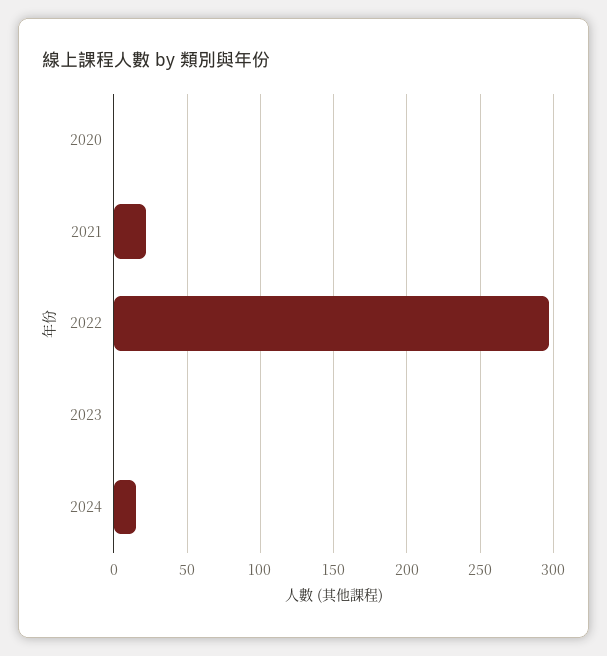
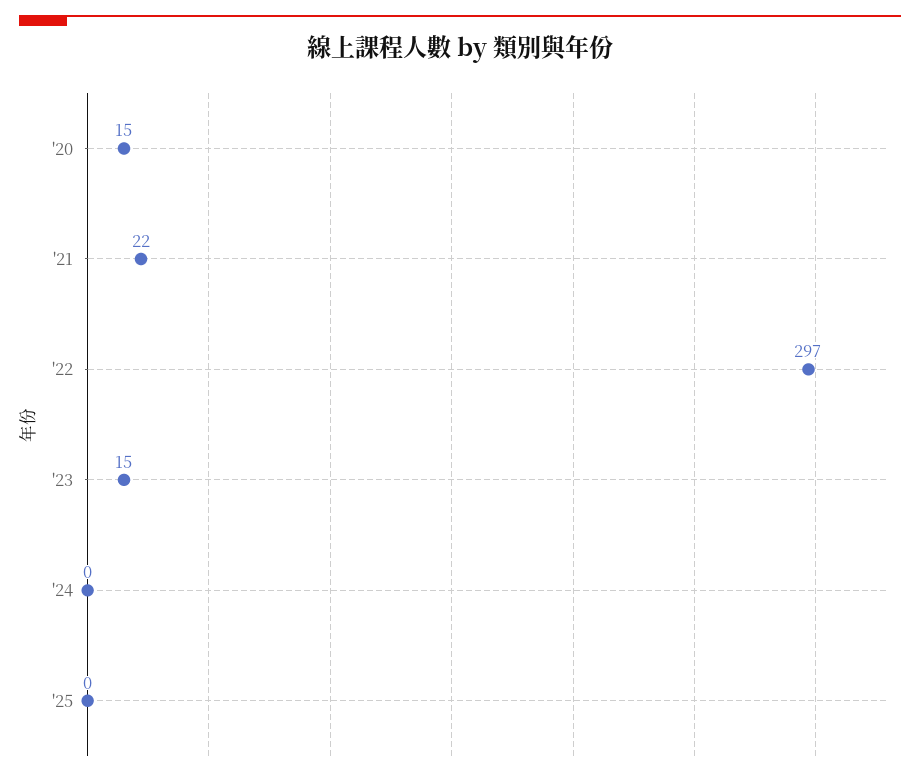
2020: 0 -> 15
2023: 0 -> 15
2024: 15 -> 0
'25: none -> 0

